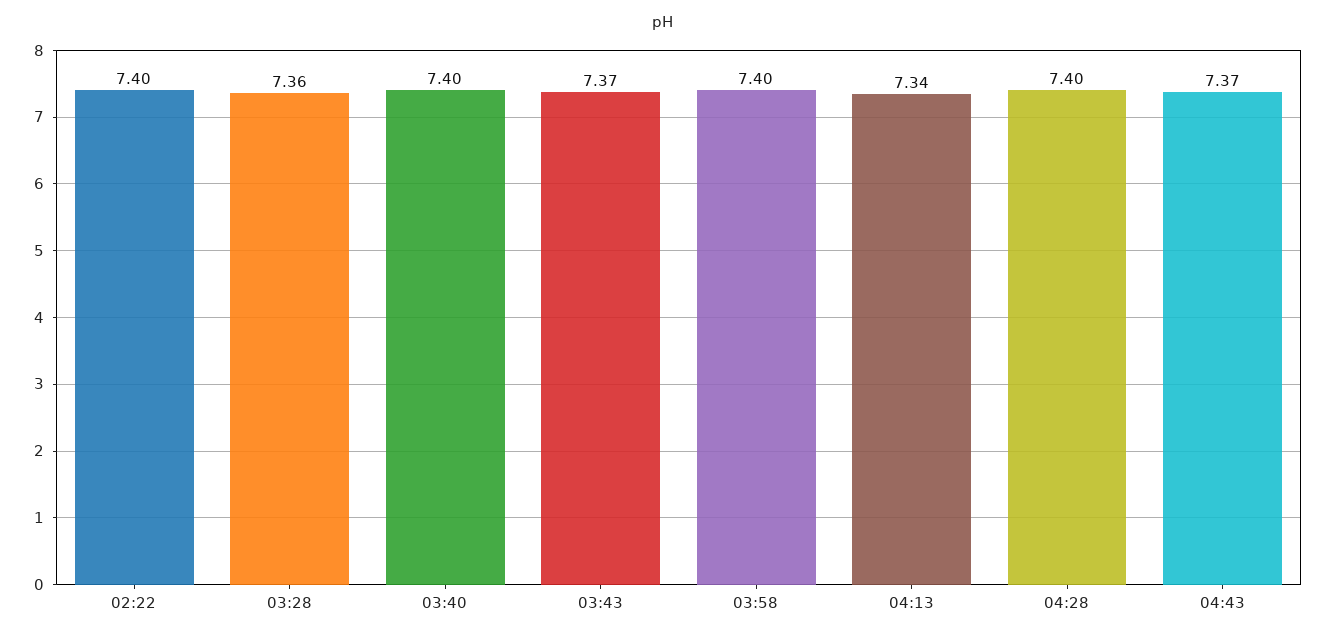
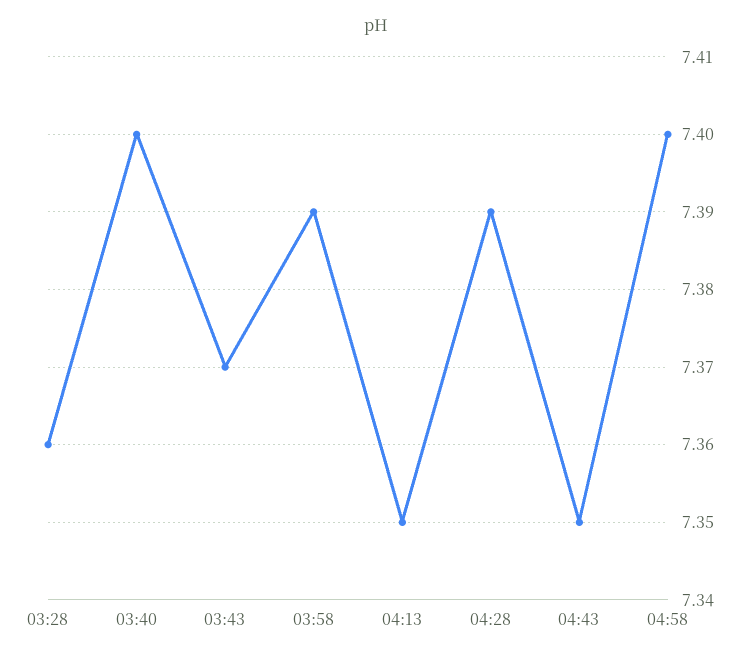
02:22: 7.4 -> none
03:58: 7.4 -> 7.39
04:13: 7.34 -> 7.35
04:28: 7.4 -> 7.39
04:43: 7.37 -> 7.35
04:58: none -> 7.4

